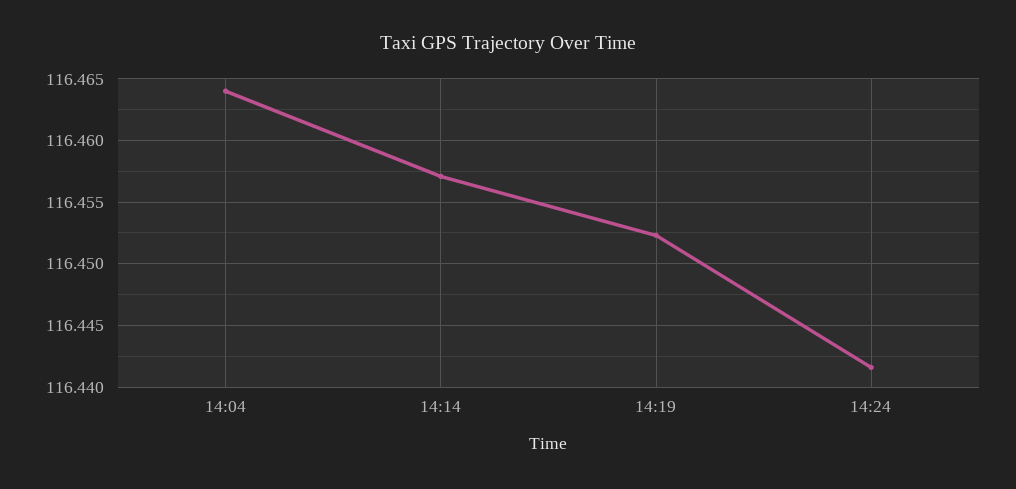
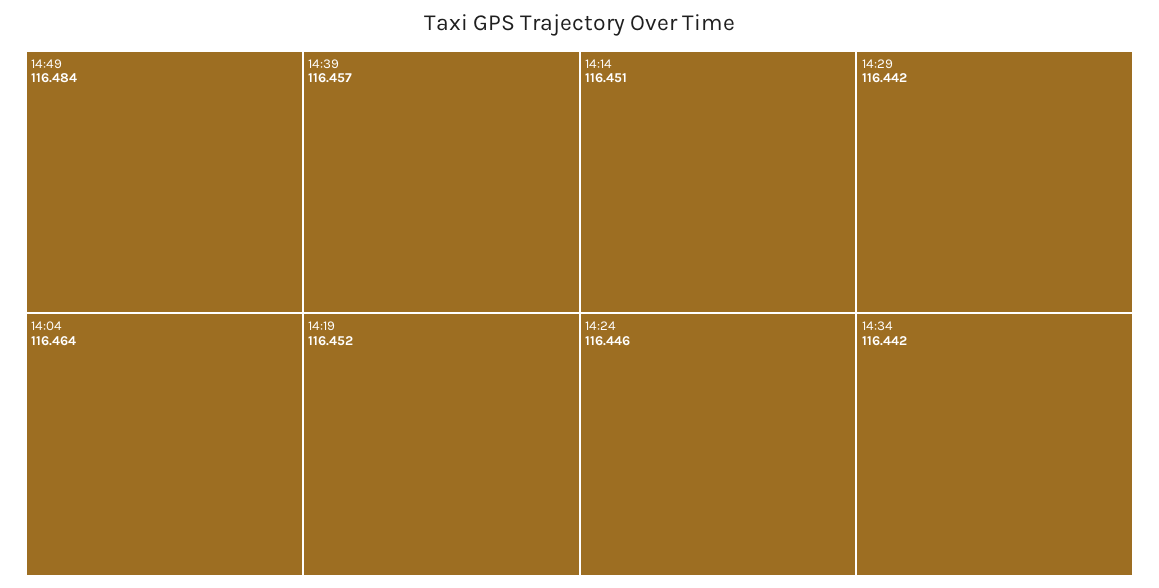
14:14: 116.457 -> 116.451
14:24: 116.4415 -> 116.446
14:49: none -> 116.484
14:39: none -> 116.457
14:29: none -> 116.442
14:34: none -> 116.442

